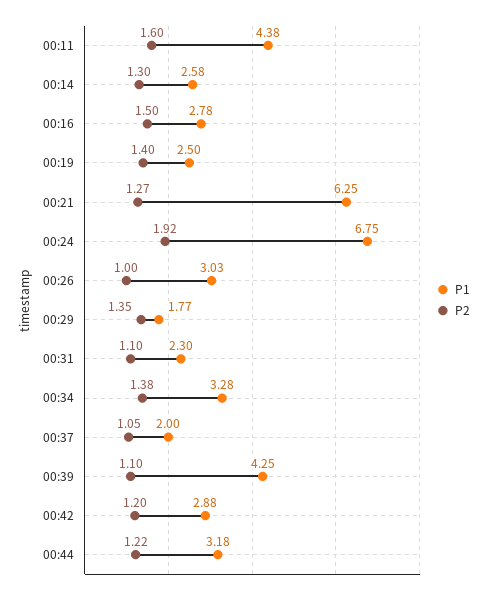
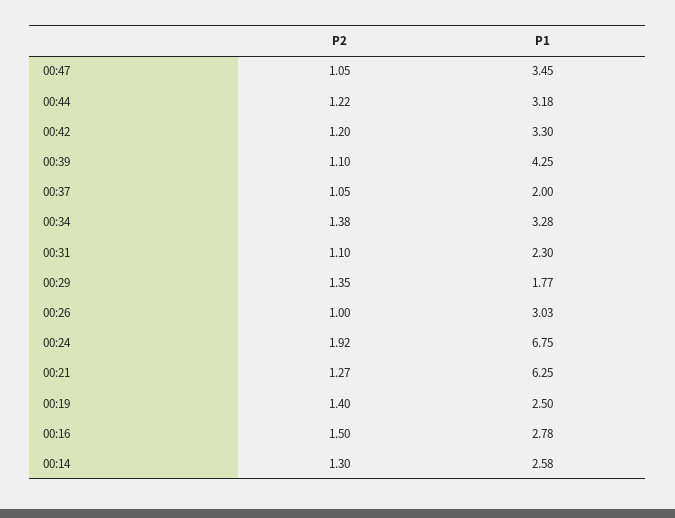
P1, 00:11: 4.38 -> none
P2, 00:11: 1.6 -> none
P1, 00:42: 2.88 -> 3.3
P2, 00:47: none -> 1.05
P1, 00:47: none -> 3.45

